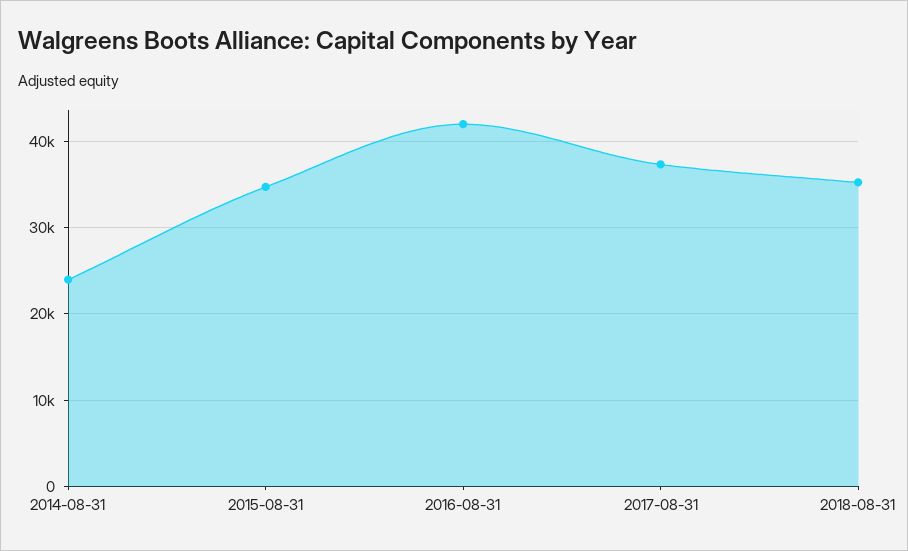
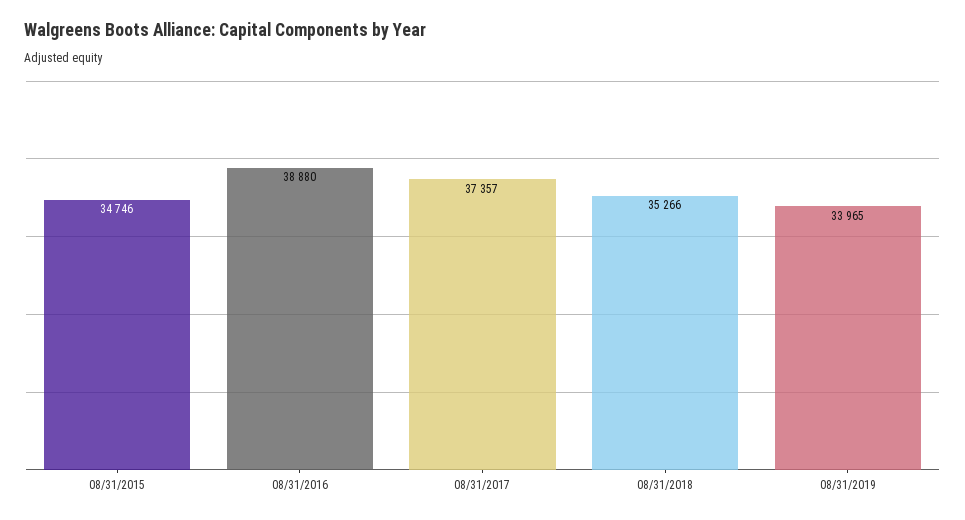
2014-08-31: 24000 -> none
2016-08-31: 42000 -> 38880
08/31/2019: none -> 33965

